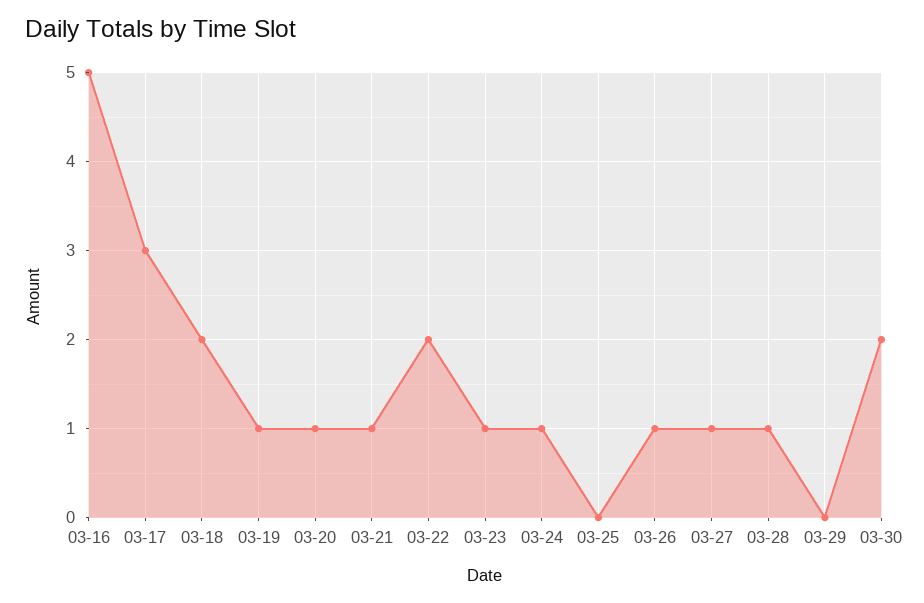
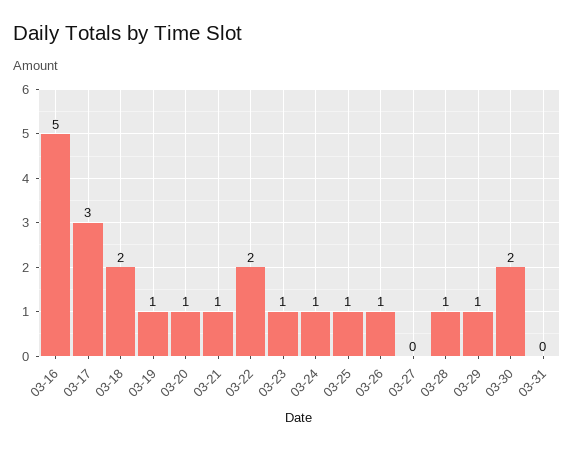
03-25: 0 -> 1
03-27: 1 -> 0
03-29: 0 -> 1
03-31: none -> 0

